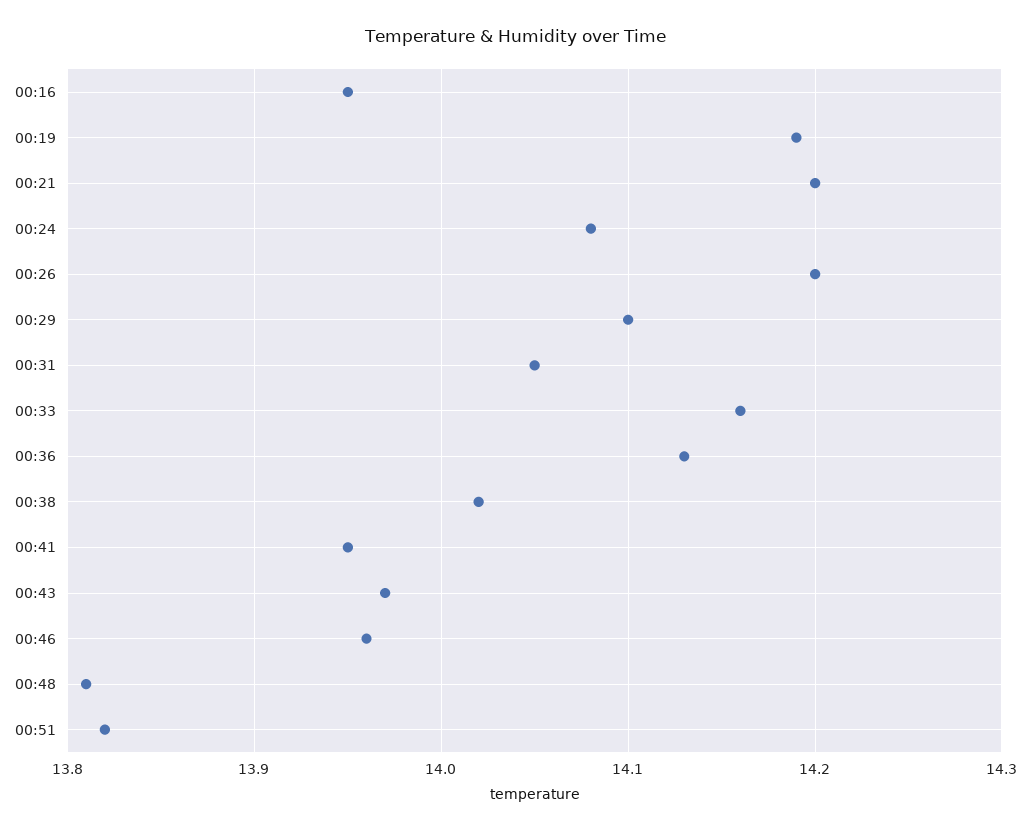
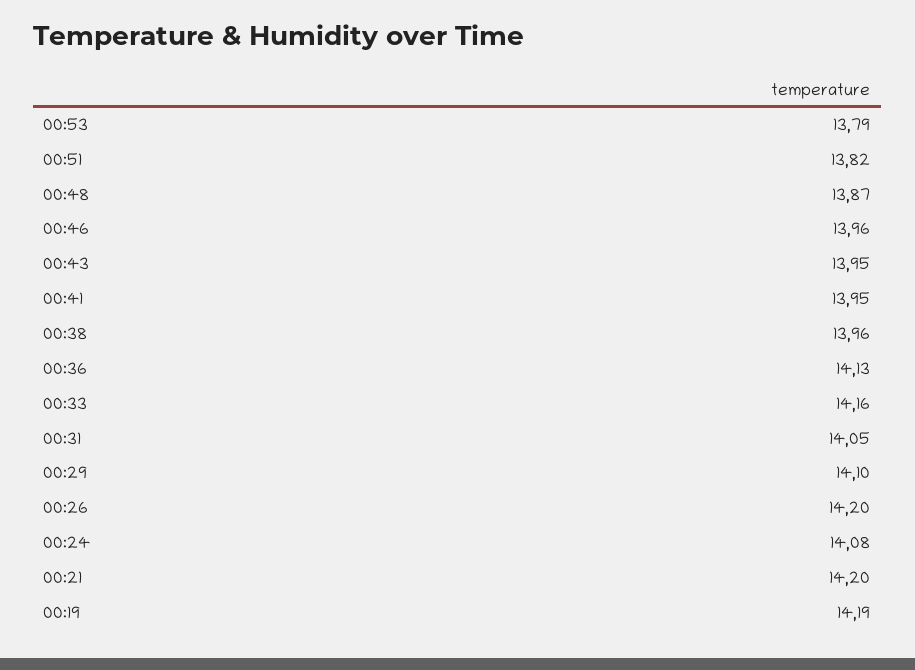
00:16: 13.95 -> none
00:38: 14.02 -> 13.96
00:43: 13.97 -> 13.95
00:48: 13.81 -> 13.87
00:53: none -> 13.79

